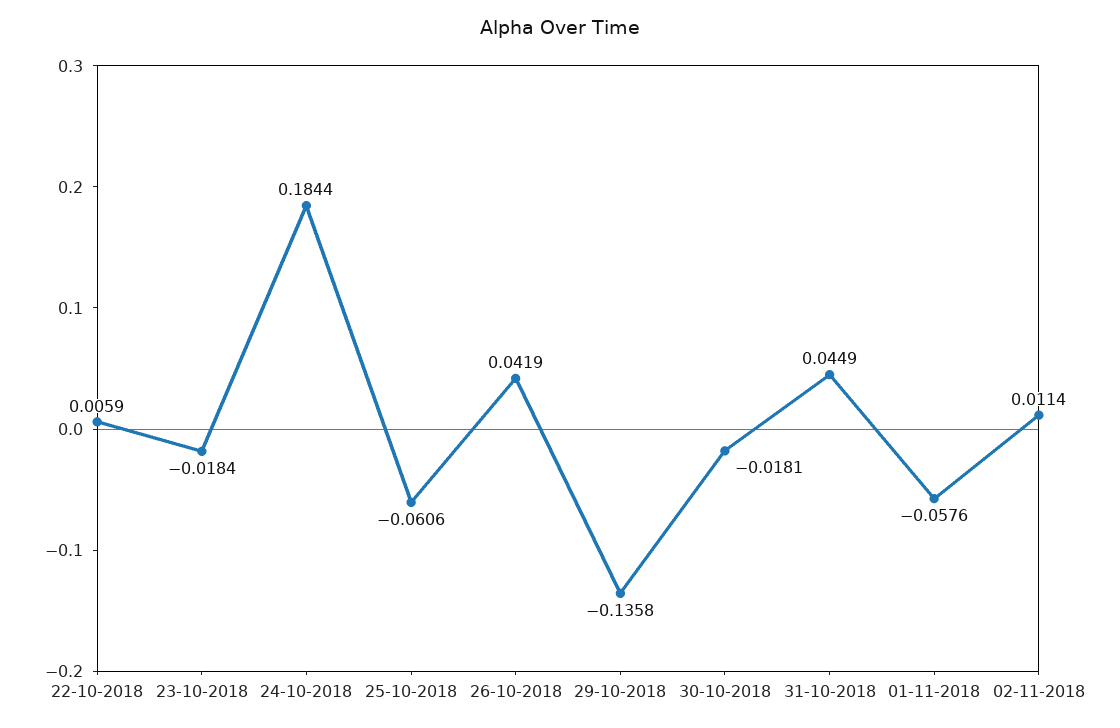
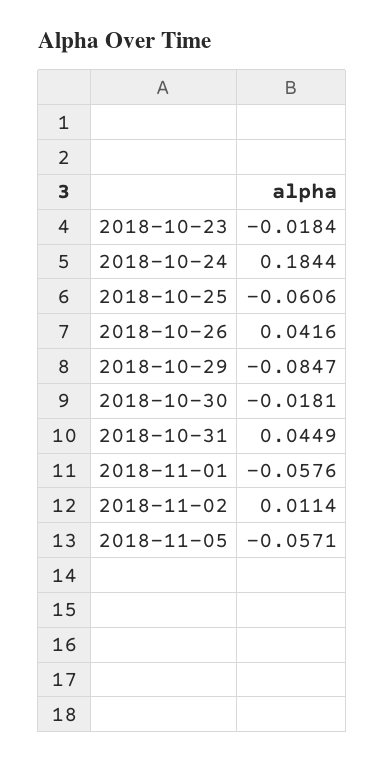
22-10-2018: 0.0059 -> none
26-10-2018: 0.0419 -> 0.0416
29-10-2018: -0.1358 -> -0.0847
2018-11-05: none -> -0.0571

